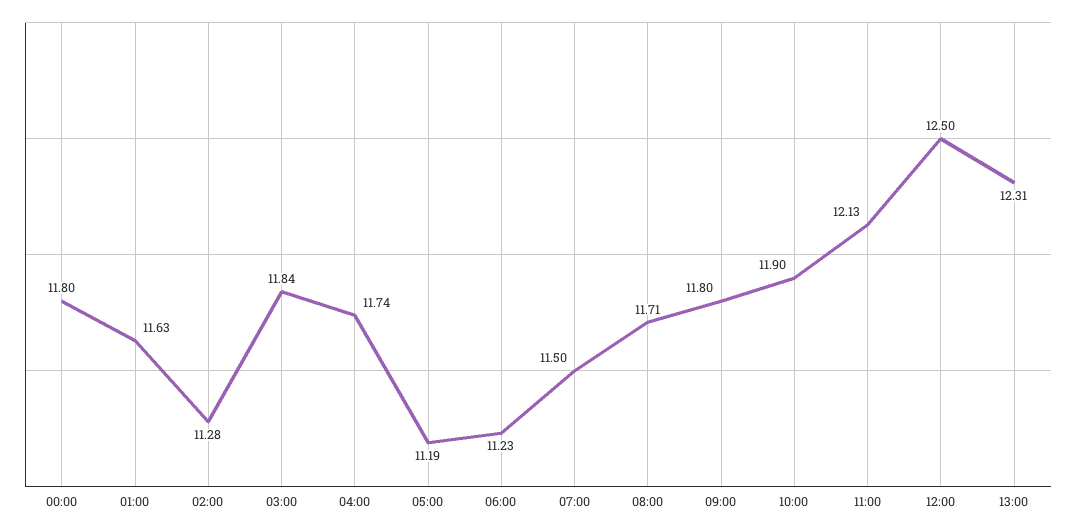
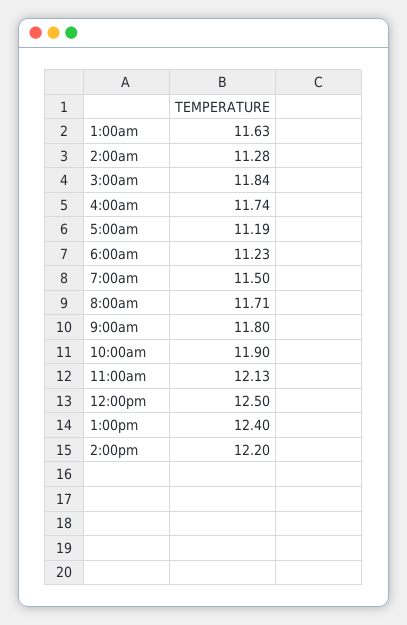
00:00: 11.8 -> none
13:00: 12.31 -> 12.4
2:00pm: none -> 12.2

